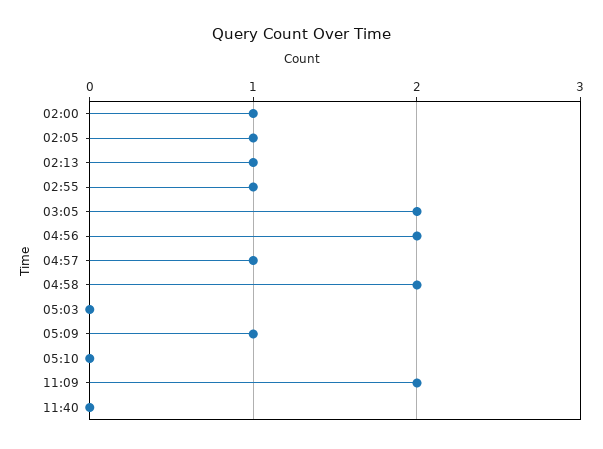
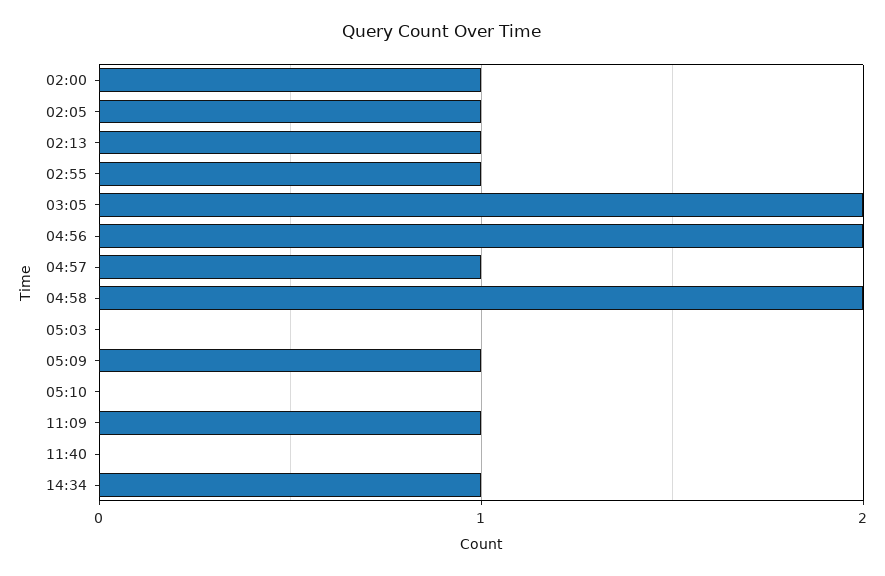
11:09: 2 -> 1
14:34: none -> 1

